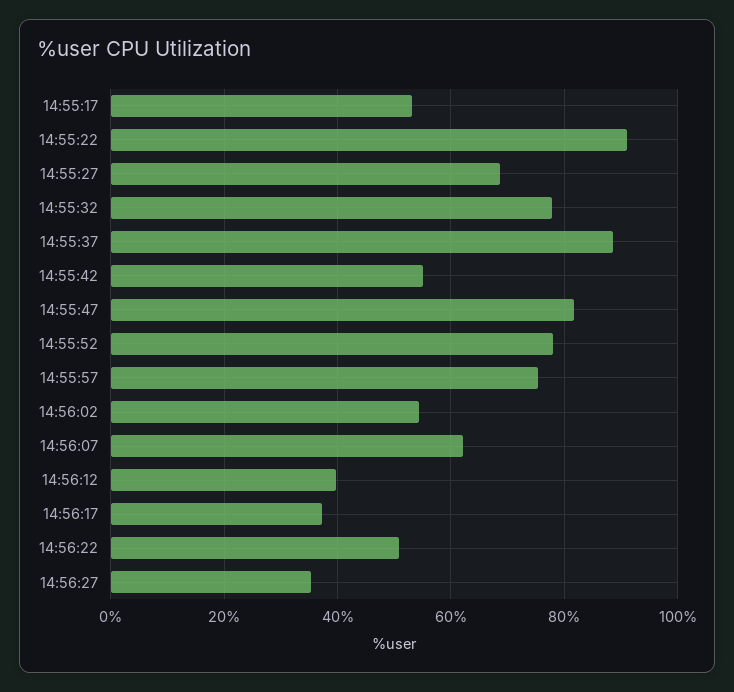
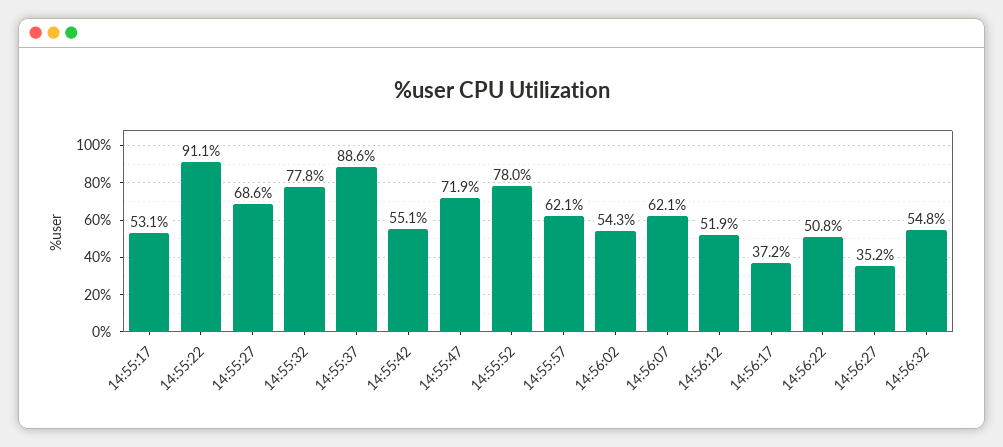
14:55:47: 82 -> 71.9
14:55:57: 76 -> 62.1
14:56:12: 40 -> 51.9
14:56:32: none -> 54.8

